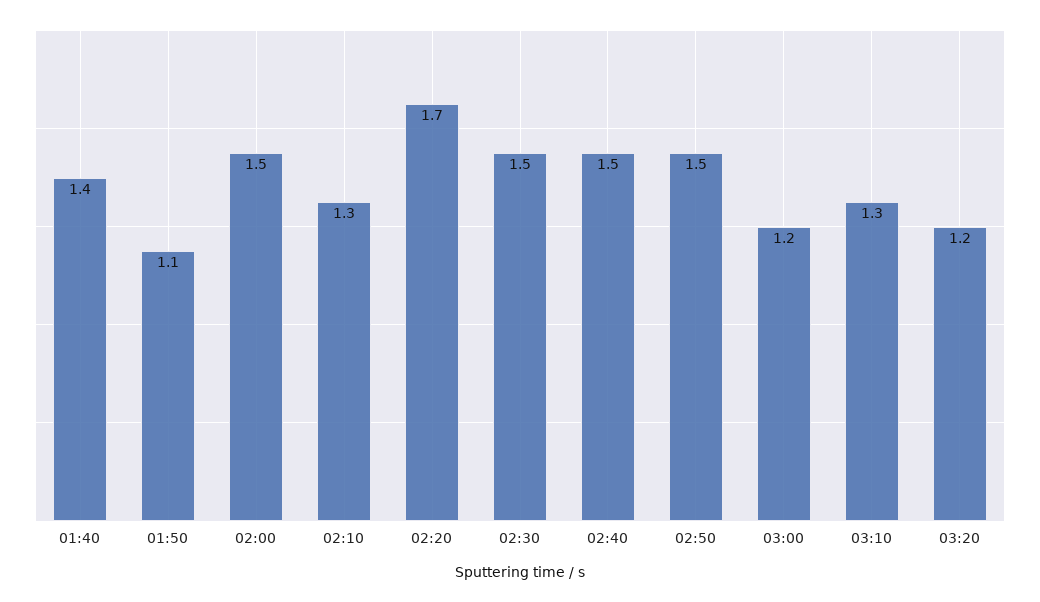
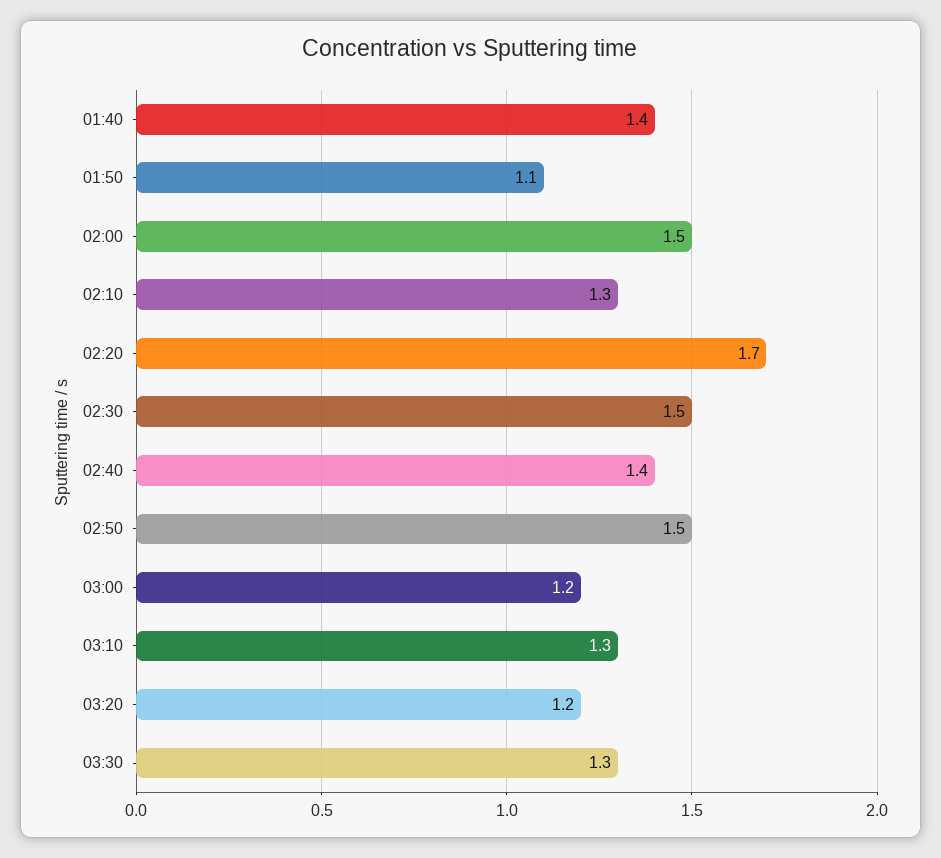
02:40: 1.5 -> 1.4
03:30: none -> 1.3

